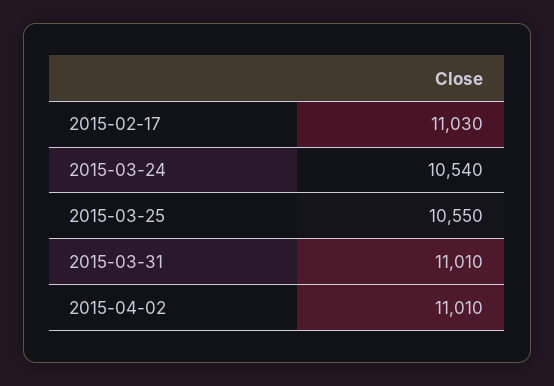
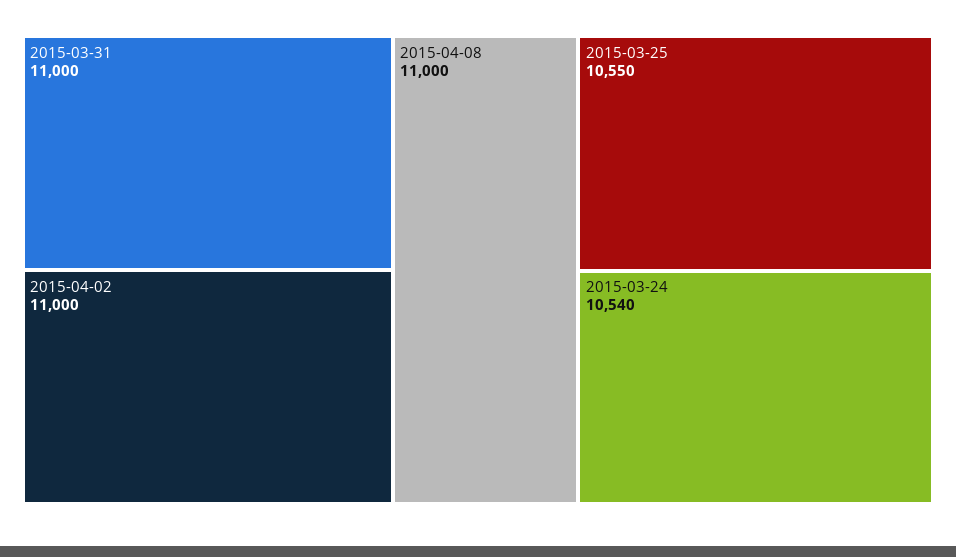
2015-02-17: 11030 -> none
2015-03-31: 11010 -> 11000
2015-04-02: 11010 -> 11000
2015-04-08: none -> 11000

